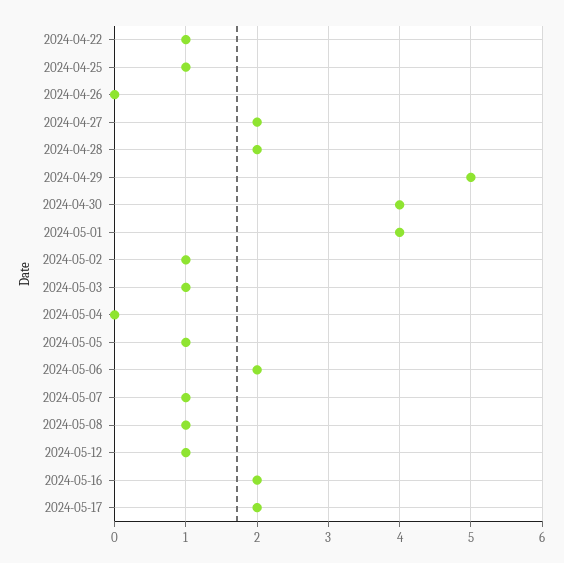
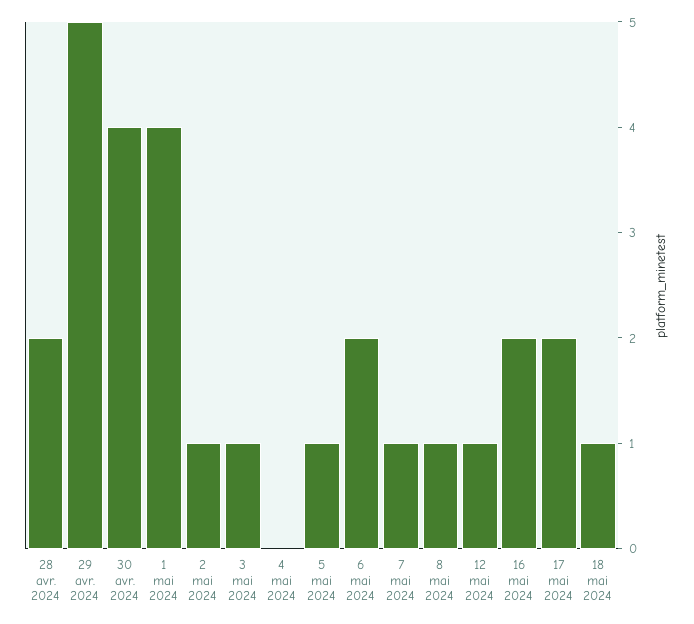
2024-04-22: 1 -> none
2024-04-25: 1 -> none
2024-04-26: 0 -> none
2024-04-27: 2 -> none
18 mai 2024: none -> 1

